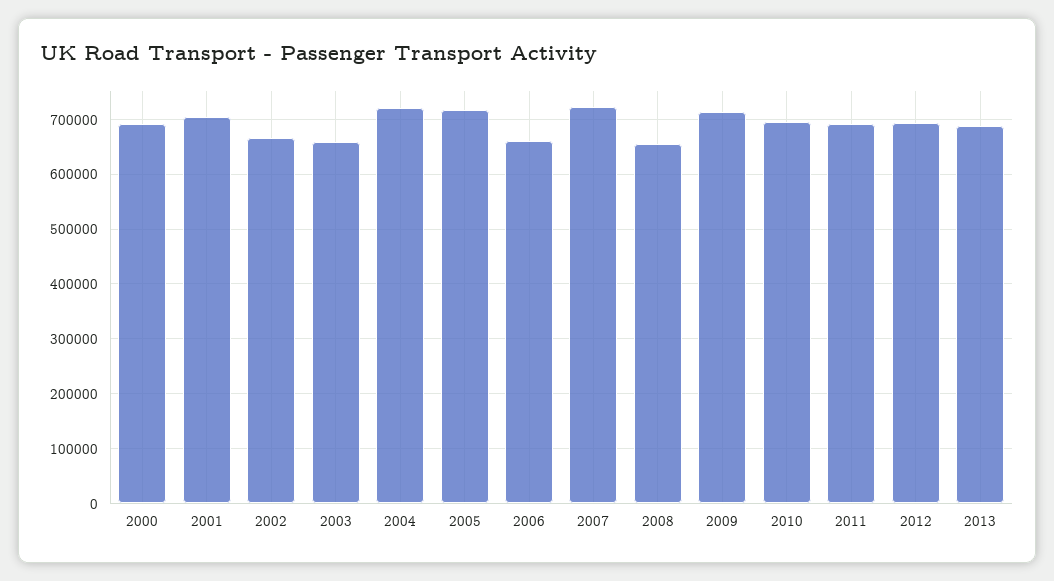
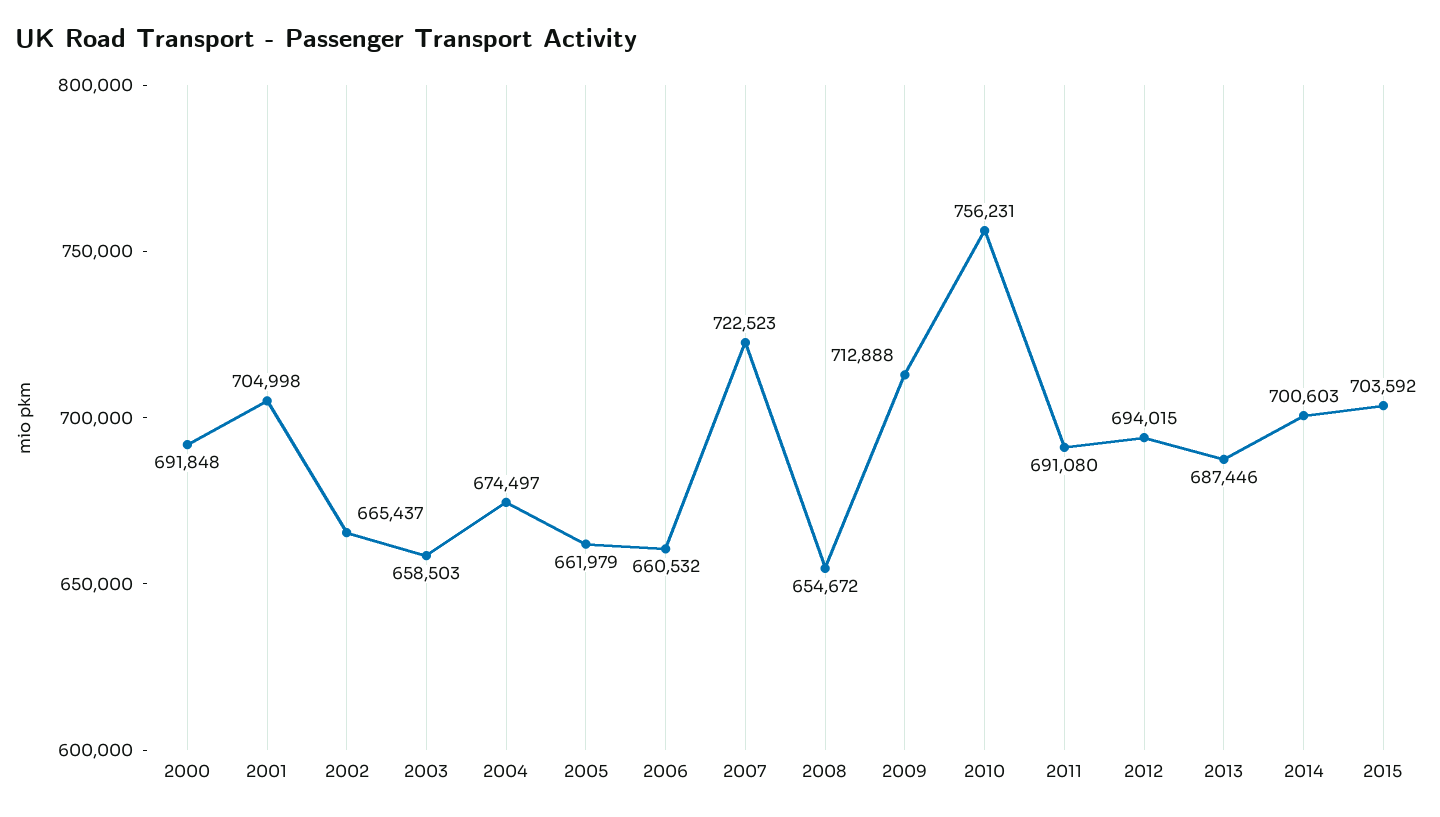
2004: 720000 -> 674497
2005: 720000 -> 661979
2010: 700000 -> 756231
2014: none -> 700603
2015: none -> 703592

